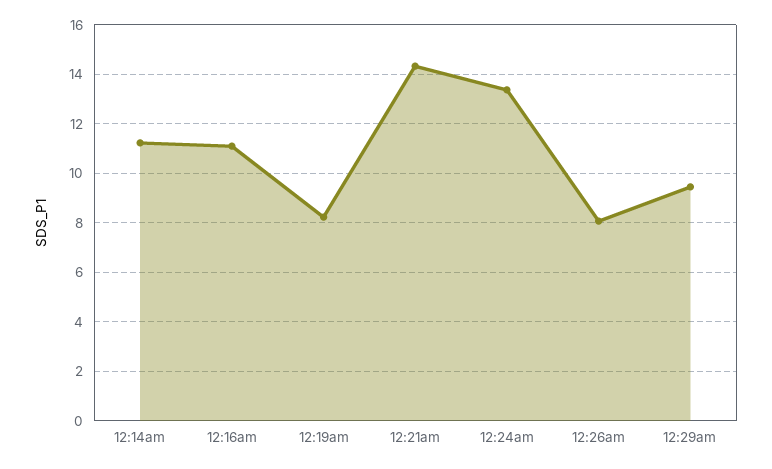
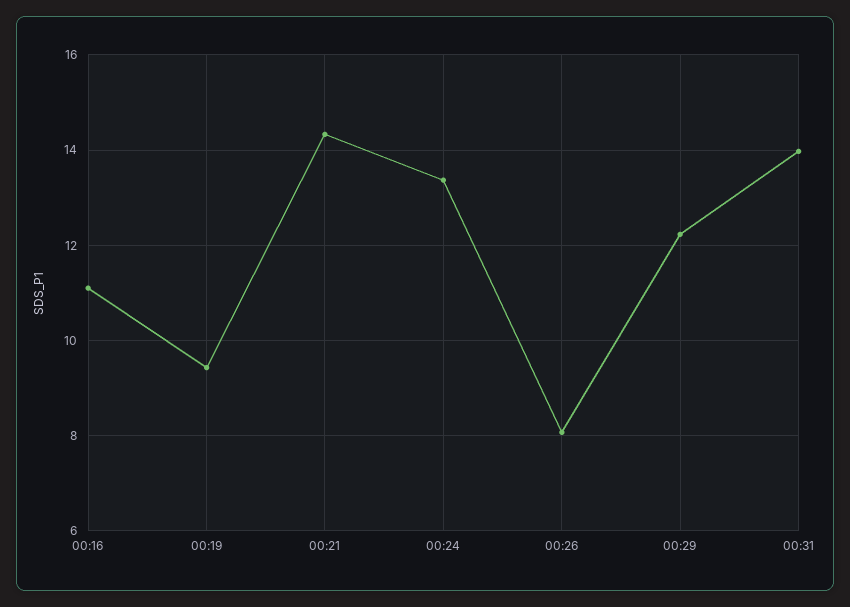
12:14am: 11.25 -> none
12:19am: 8.25 -> 9.4
12:29am: 9.5 -> 12.2
00:31: none -> 14

